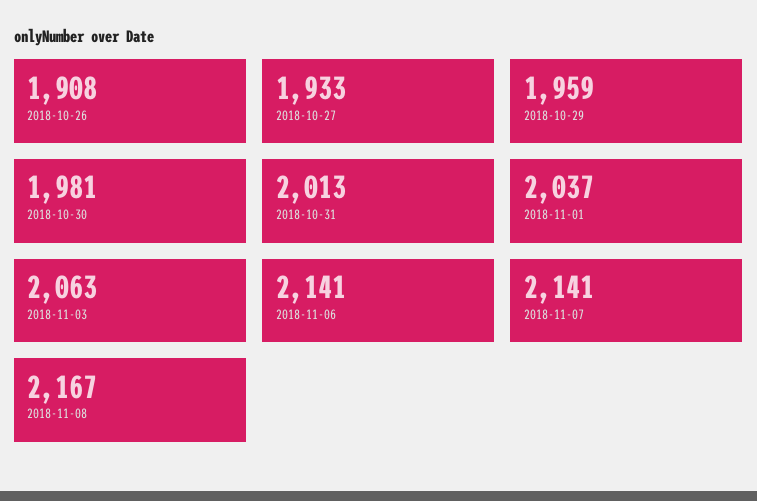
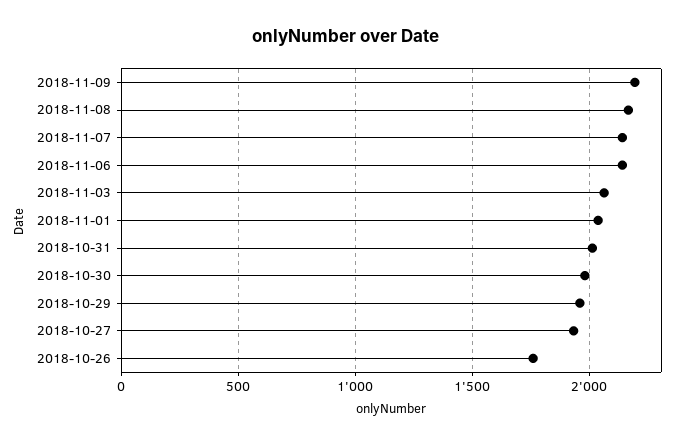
2018-10-26: 1908 -> 1750
2018-11-09: none -> 2200

